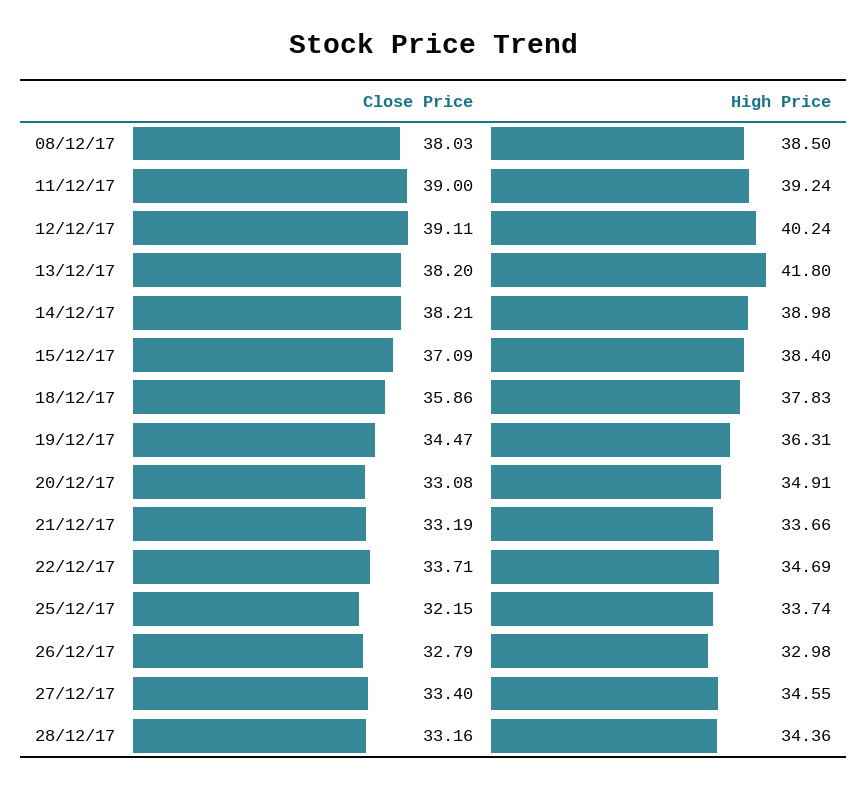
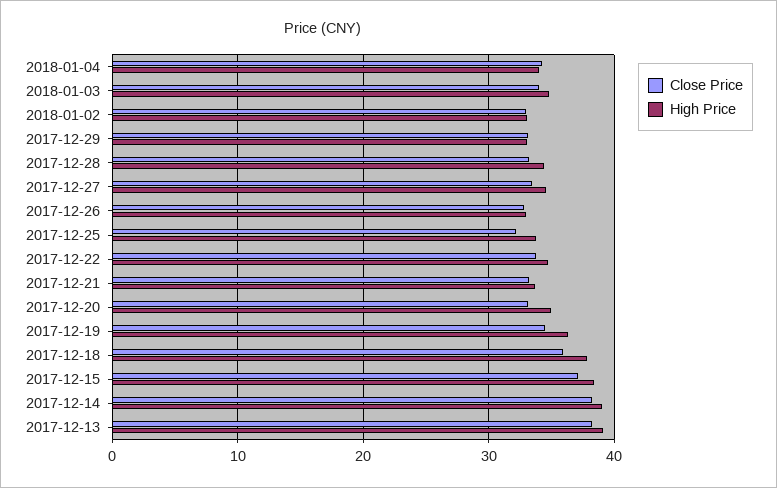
Close Price, 08/12/17: 38.03 -> none
High Price, 08/12/17: 38.5 -> none
Close Price, 11/12/17: 39 -> none
High Price, 11/12/17: 39.24 -> none
Close Price, 12/12/17: 39.11 -> none
High Price, 12/12/17: 40.24 -> none
High Price, 13/12/17: 41.8 -> 39
Close Price, 2018-01-04: none -> 34
High Price, 2018-01-04: none -> 34
Close Price, 2018-01-03: none -> 34
High Price, 2018-01-03: none -> 35
Close Price, 2018-01-02: none -> 33
High Price, 2018-01-02: none -> 33
Close Price, 2017-12-29: none -> 33
High Price, 2017-12-29: none -> 33

